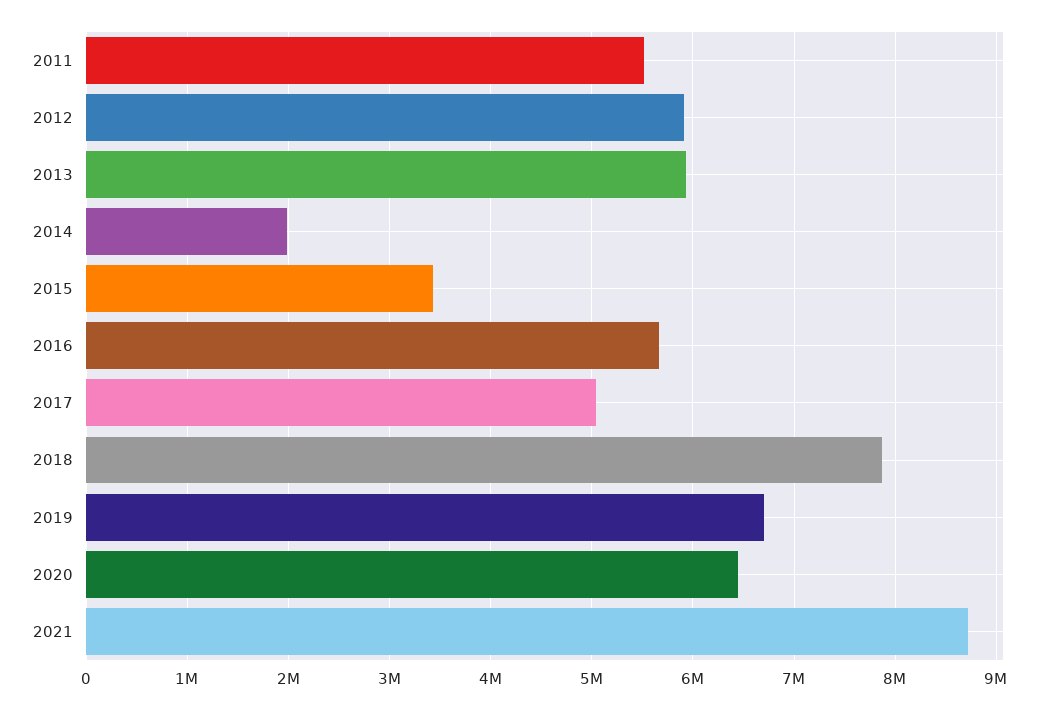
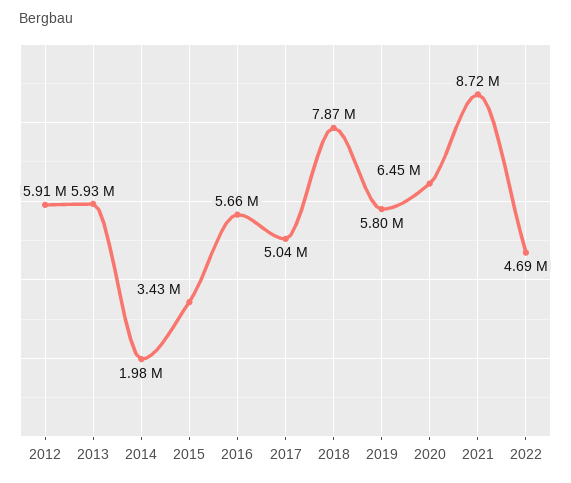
2011: 5500000 -> none
2019: 6700000 -> 5800000
2022: none -> 4690000

